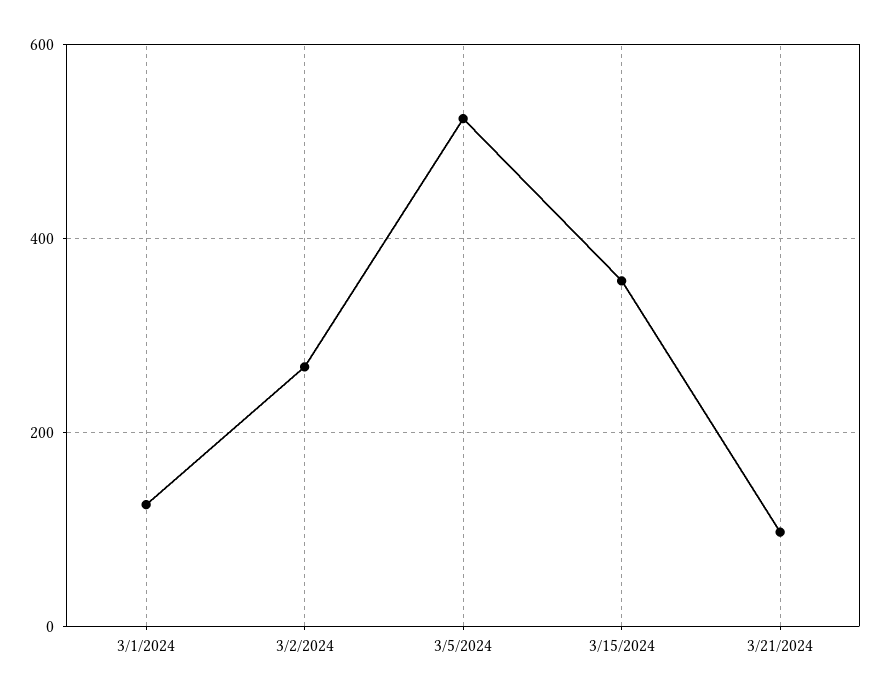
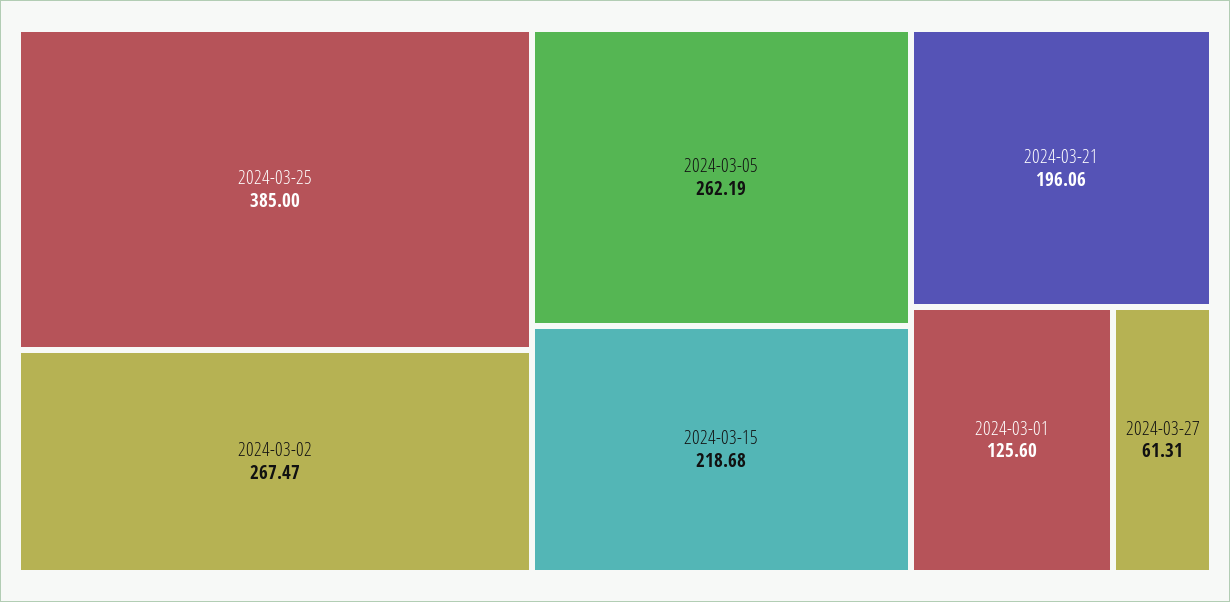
3/5/2024: 520 -> 262.19
3/15/2024: 360 -> 218.68
3/21/2024: 100 -> 196.06
2024-03-25: none -> 385
2024-03-27: none -> 61.31

